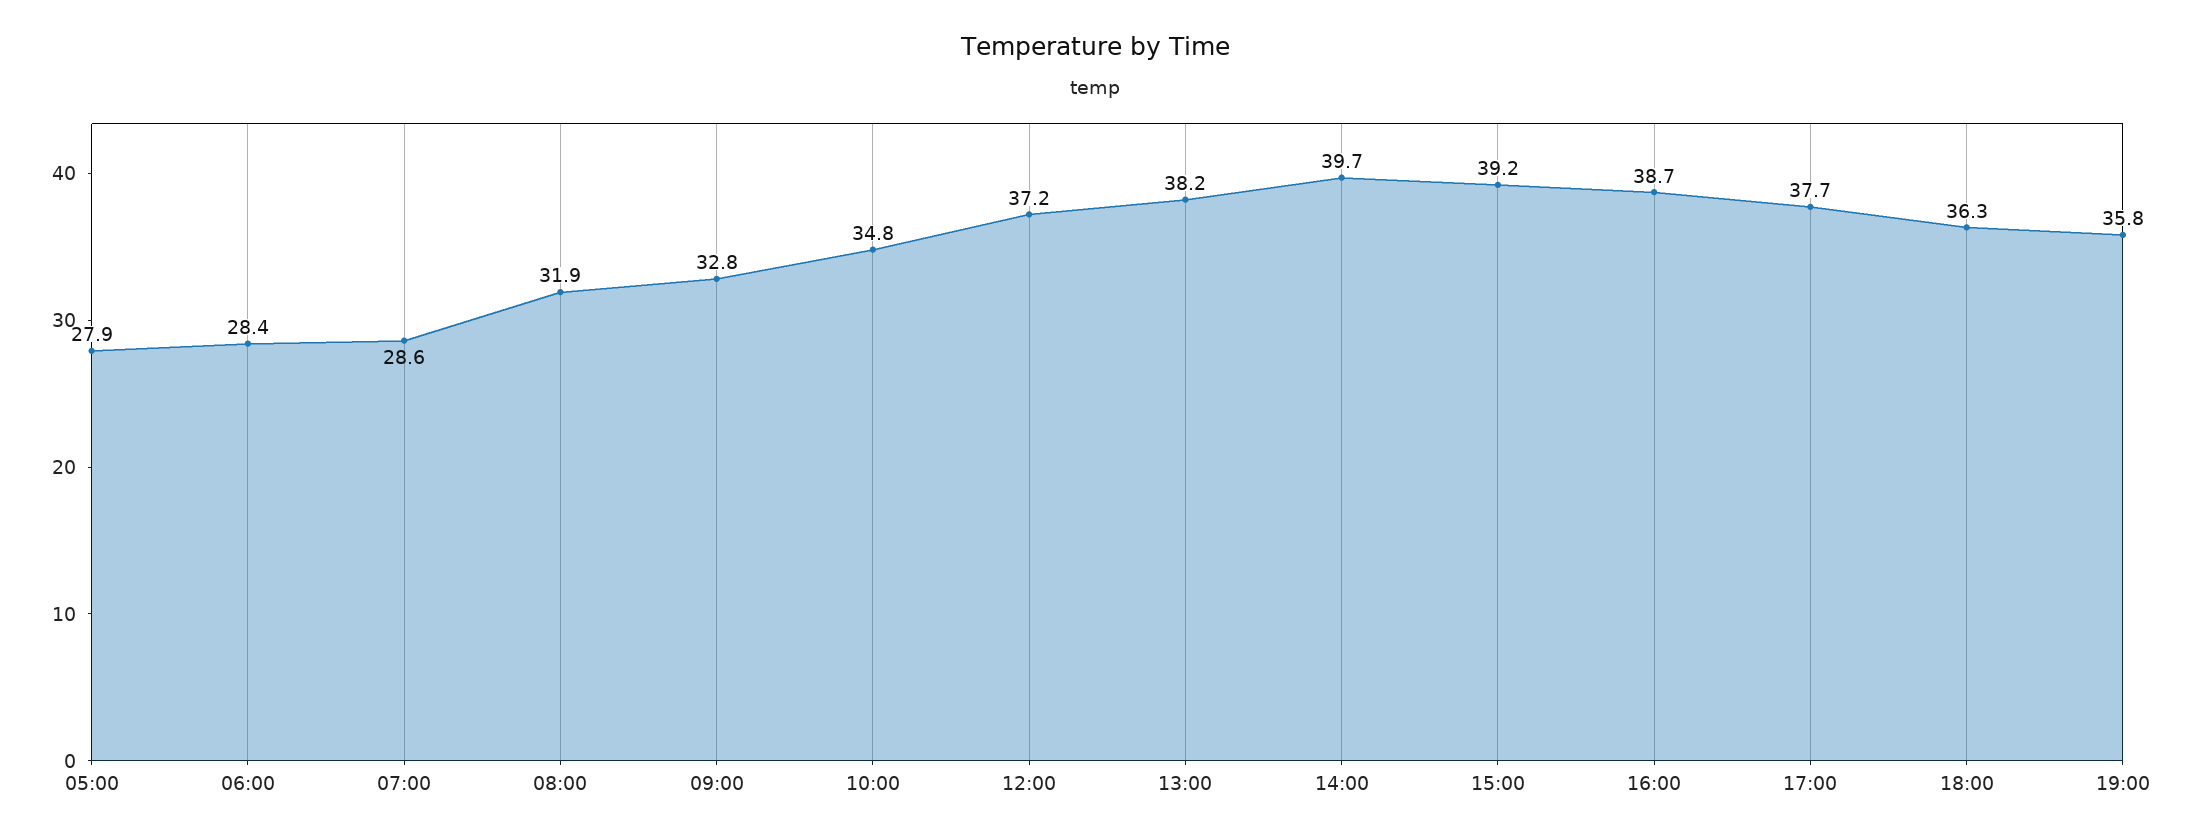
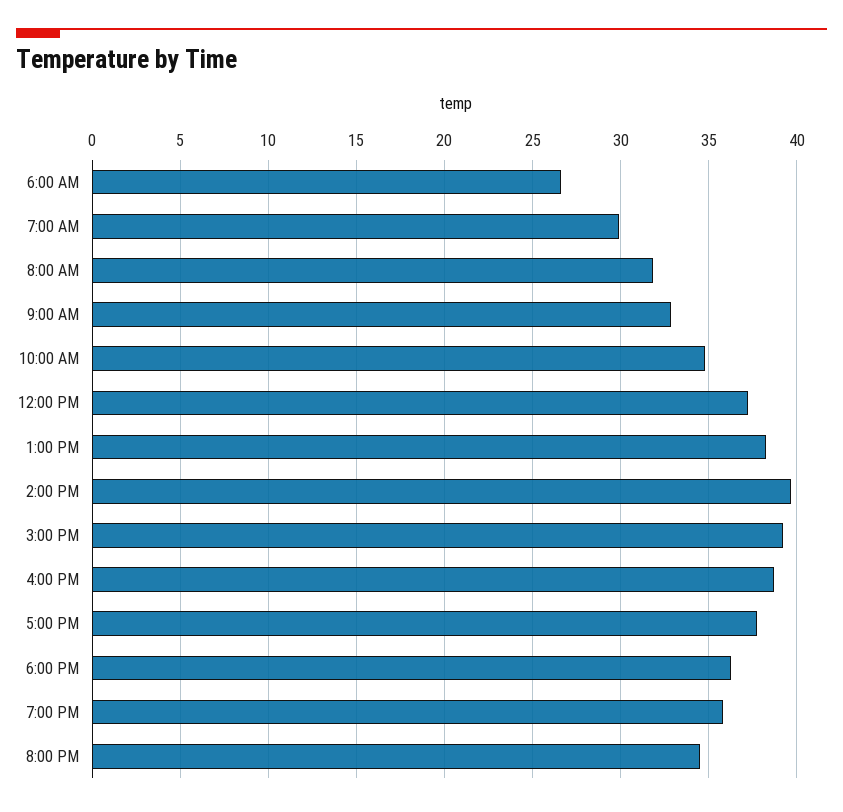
05:00: 27.9 -> none
06:00: 28.4 -> 26.5
07:00: 28.6 -> 30
8:00 PM: none -> 34.5

